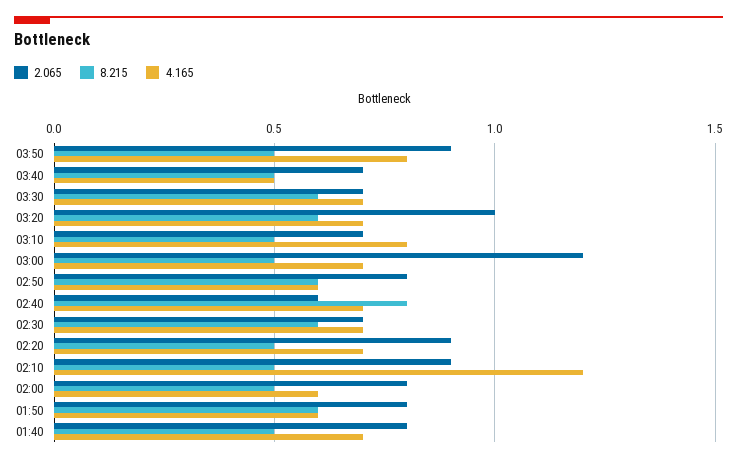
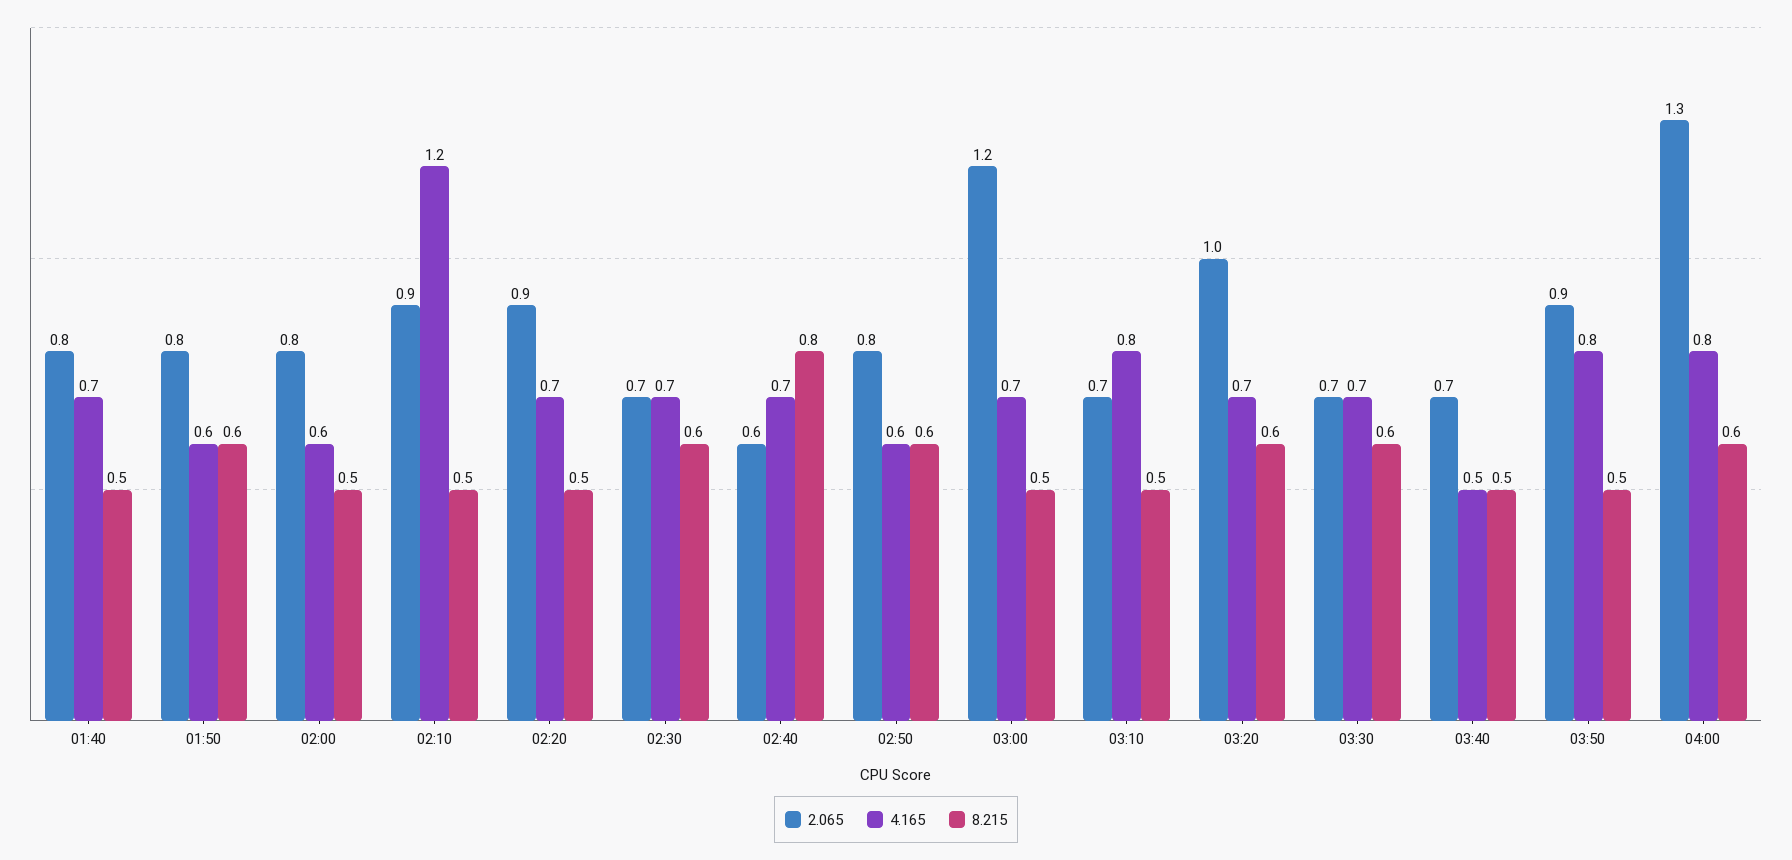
2.065, 04:00: none -> 1.3
4.165, 04:00: none -> 0.8
8.215, 04:00: none -> 0.6

